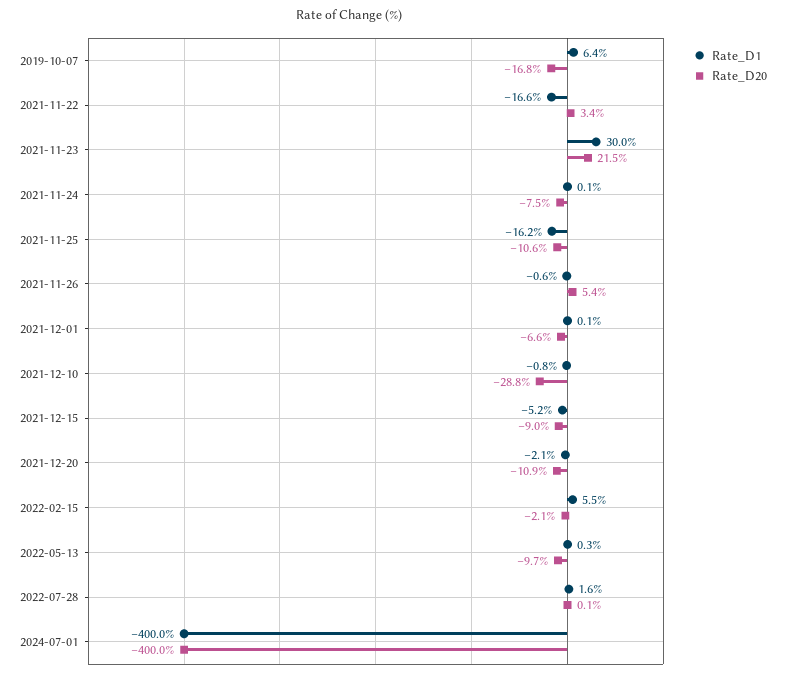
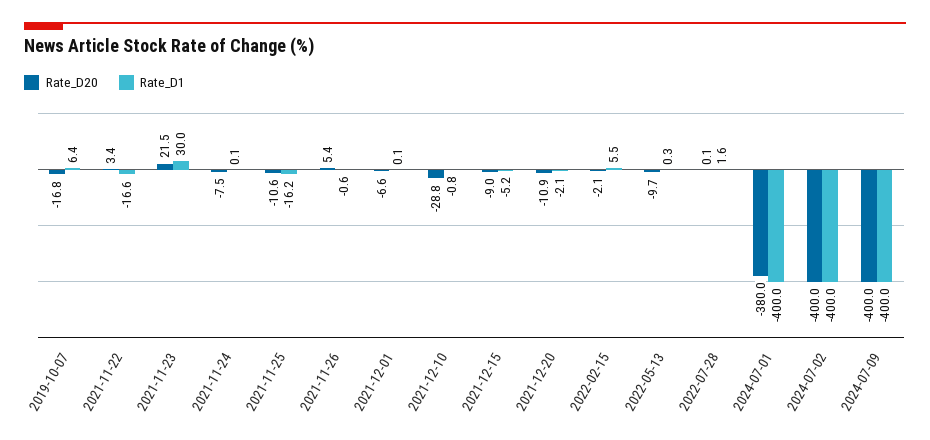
Rate_D20, 2024-07-01: -400 -> -380
Rate_D20, 2024-07-02: none -> -400
Rate_D1, 2024-07-02: none -> -400
Rate_D20, 2024-07-09: none -> -400
Rate_D1, 2024-07-09: none -> -400

